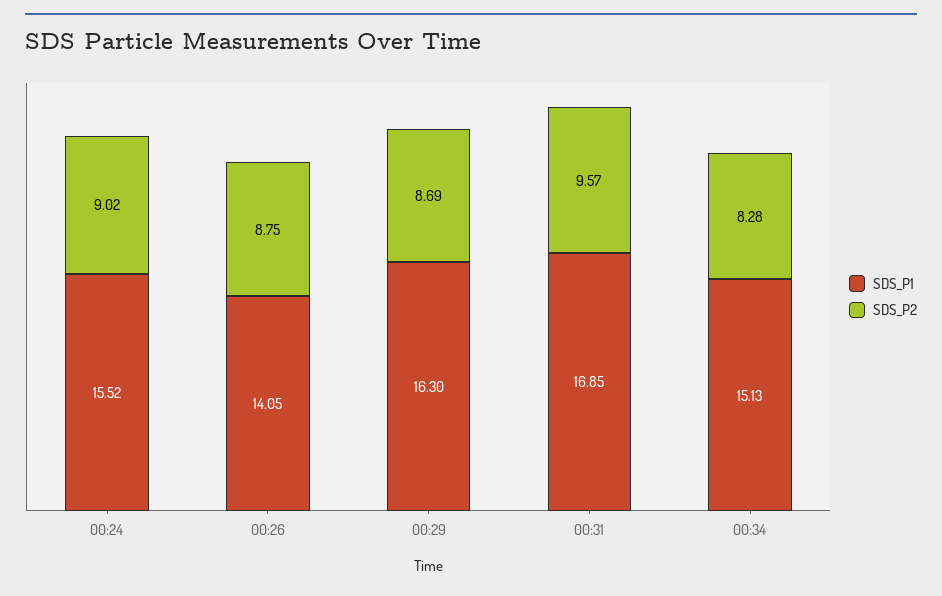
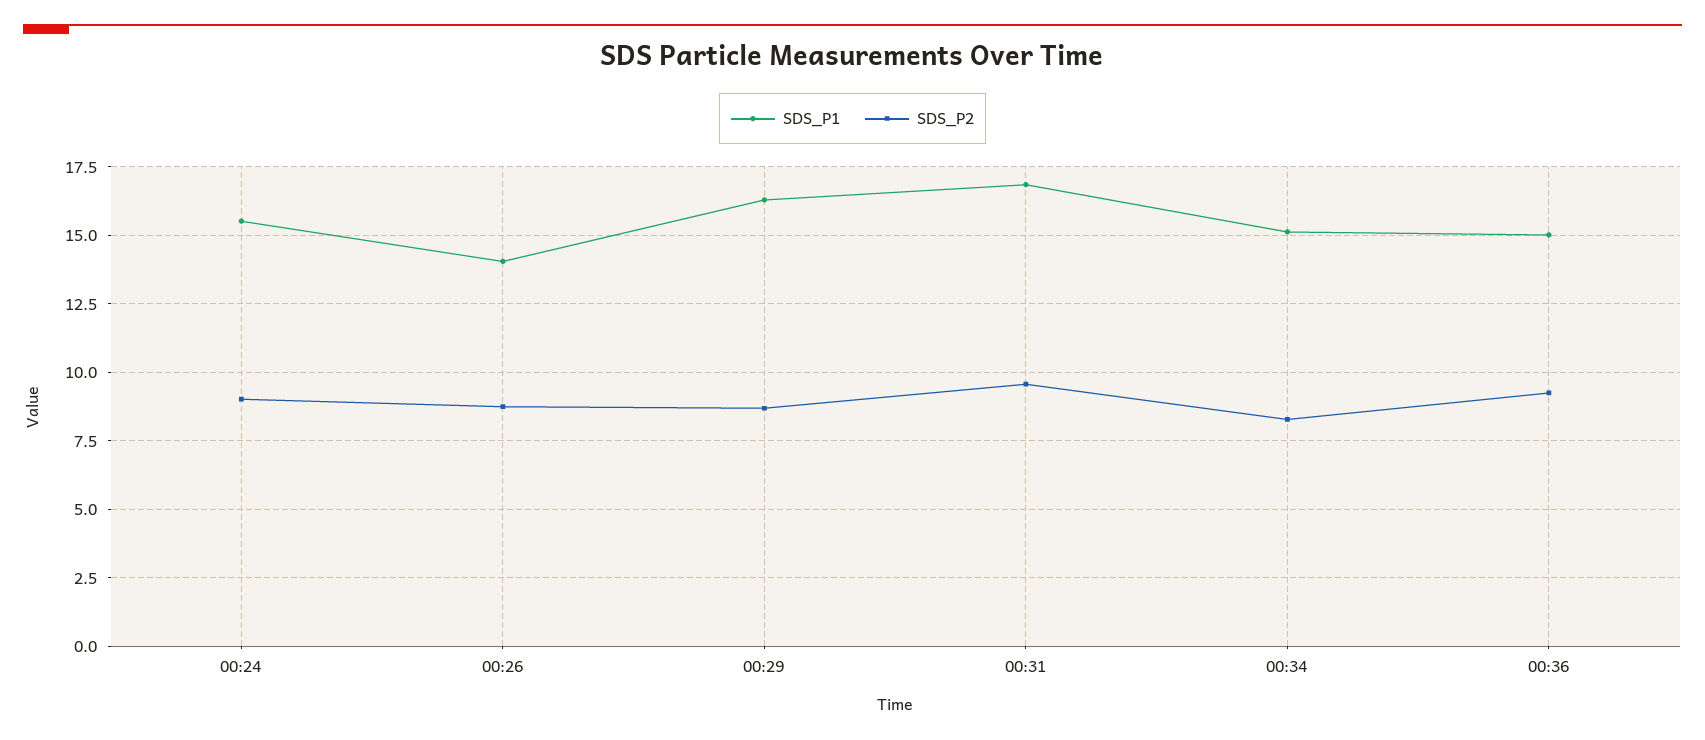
SDS_P1, 00:36: none -> 15
SDS_P2, 00:36: none -> 9.25

